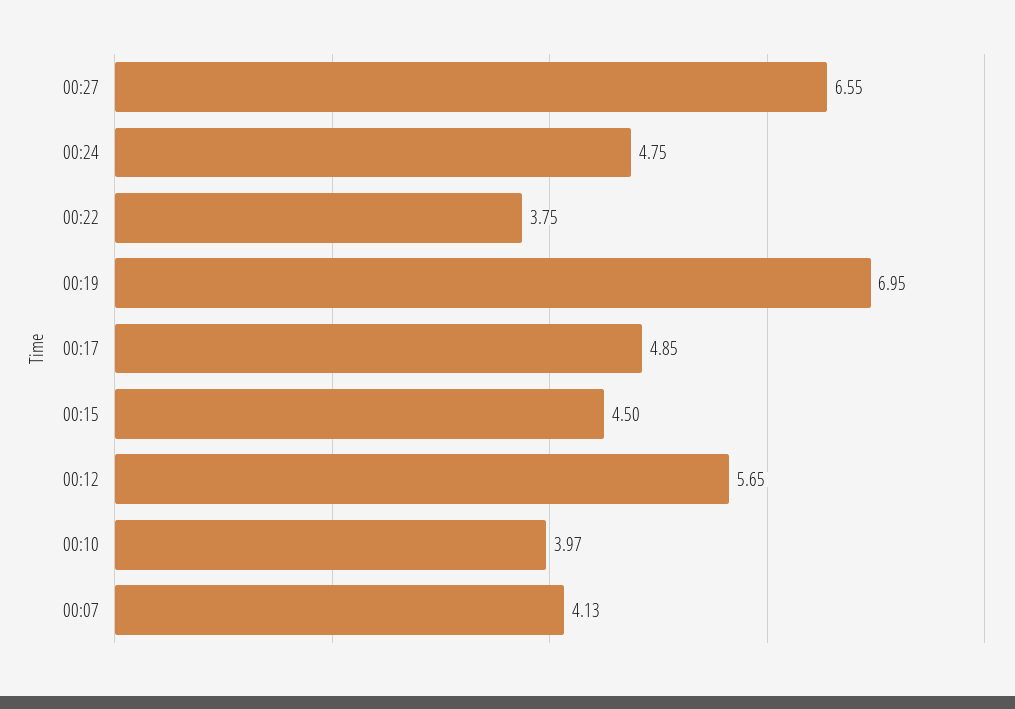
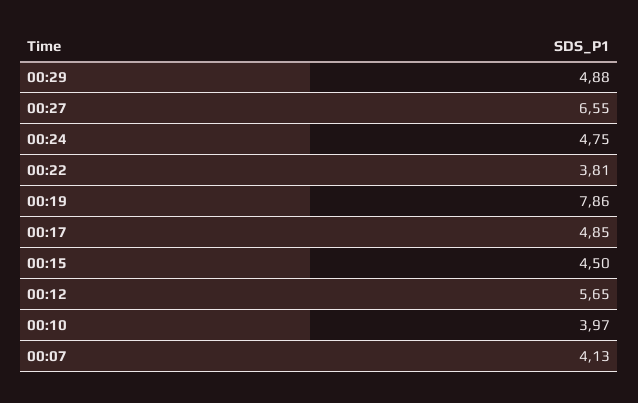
00:22: 3.75 -> 3.81
00:19: 6.95 -> 7.86
00:29: none -> 4.88

